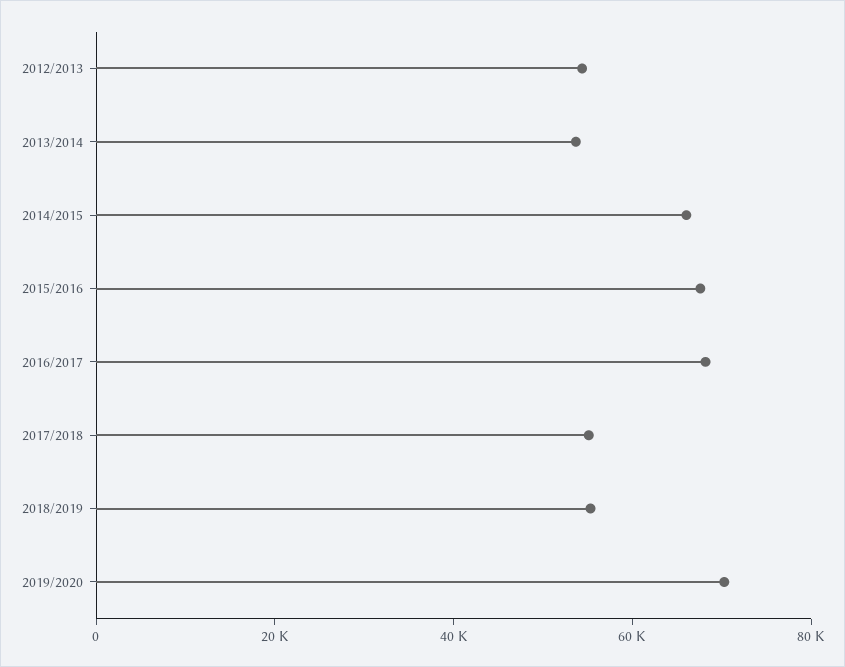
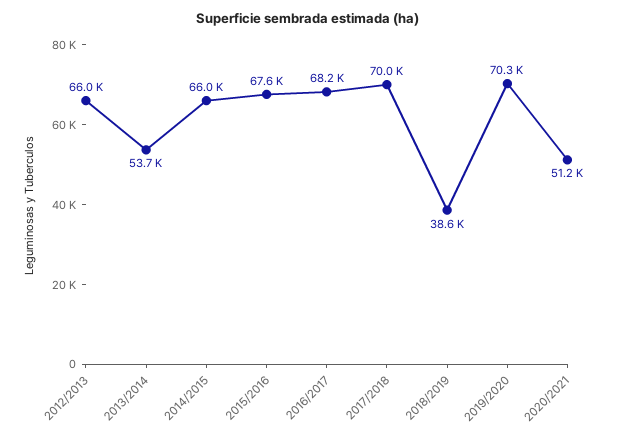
2012/2013: 55000 -> 66000
2017/2018: 55000 -> 70000
2018/2019: 55000 -> 38600
2020/2021: none -> 51200

